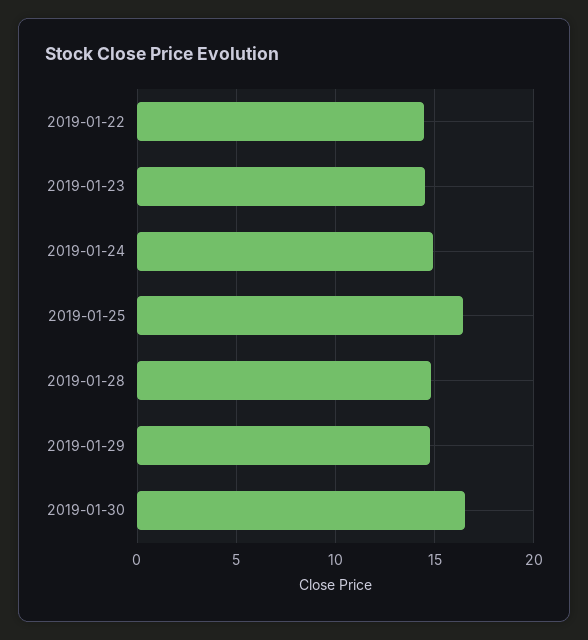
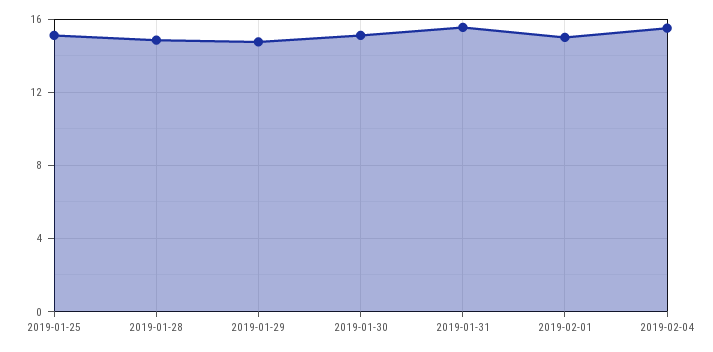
2019-01-22: 14.5 -> none
2019-01-23: 14.5 -> none
2019-01-24: 15 -> none
2019-01-25: 16.5 -> 15
2019-01-30: 16.5 -> 15
2019-01-31: none -> 15.5
2019-02-01: none -> 15
2019-02-04: none -> 15.5

